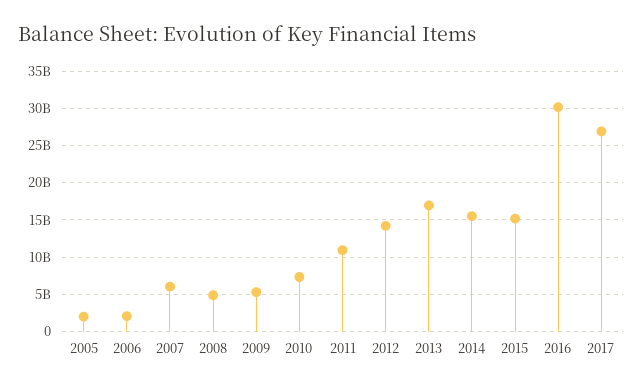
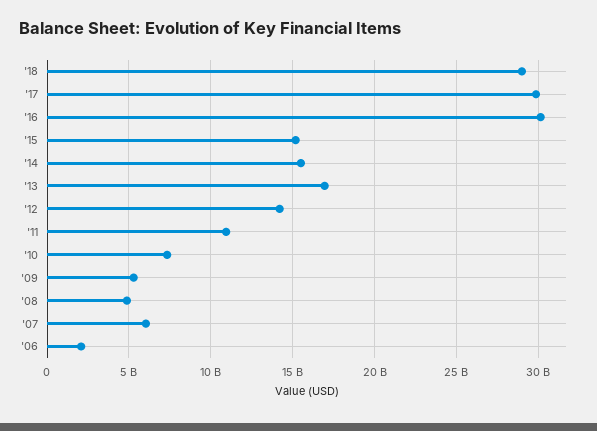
2005: 2000000000 -> none
2017: 27000000000 -> 30000000000
'18: none -> 29000000000

